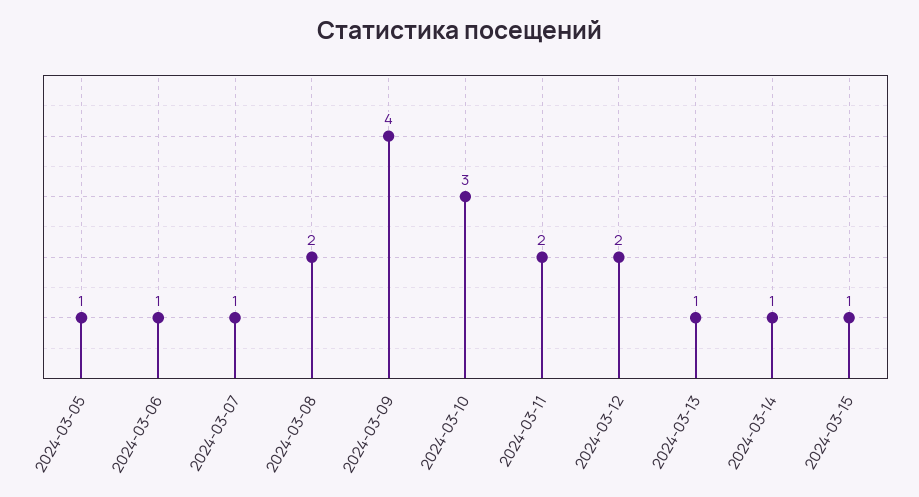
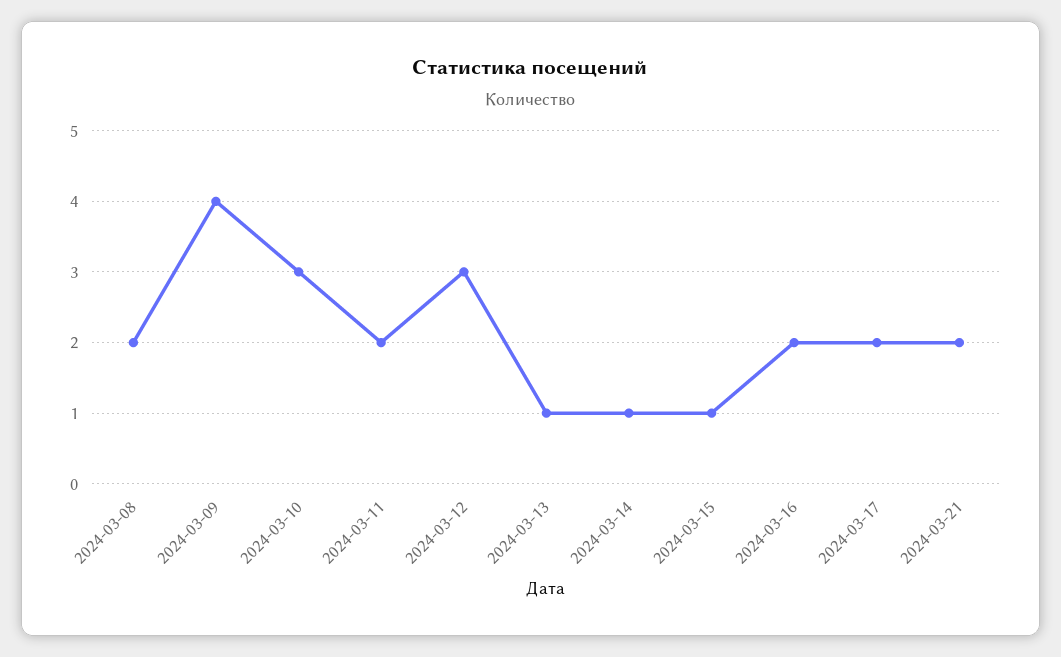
2024-03-05: 1 -> none
2024-03-06: 1 -> none
2024-03-07: 1 -> none
2024-03-12: 2 -> 3
2024-03-16: none -> 2
2024-03-17: none -> 2
2024-03-21: none -> 2

